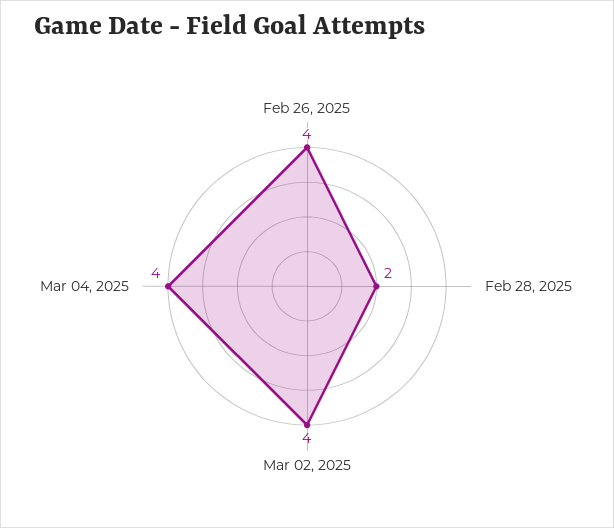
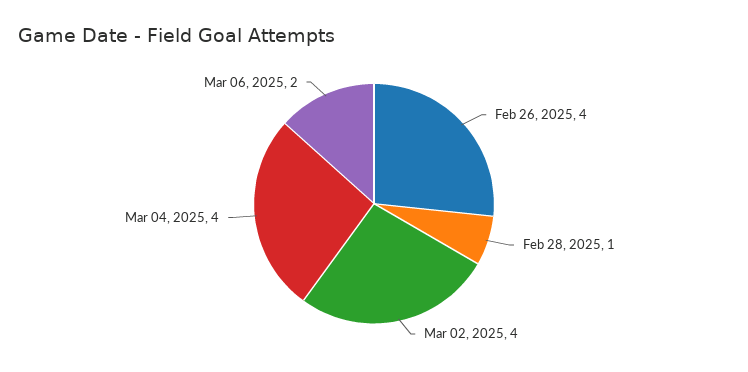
Feb 28, 2025: 2 -> 1
Mar 06, 2025: none -> 2

